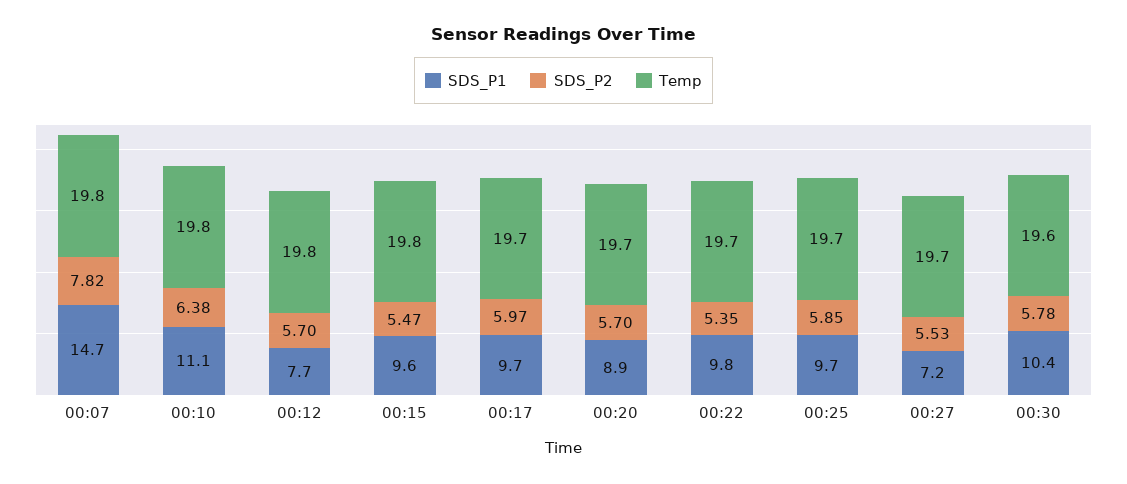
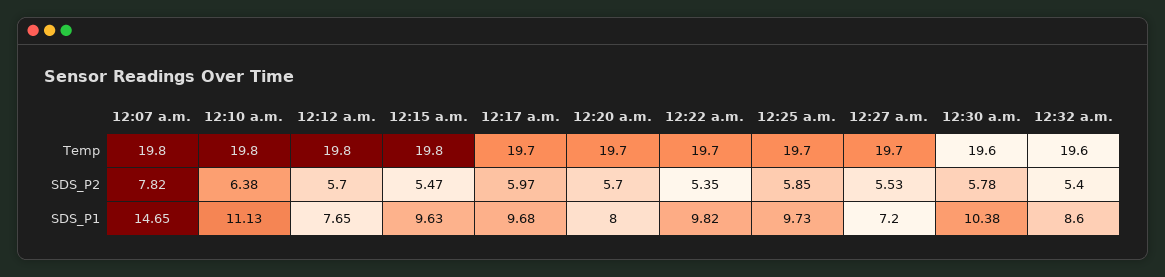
SDS_P1, 00:20: 8.9 -> 8
Temp, 12:32 a.m.: none -> 19.6
SDS_P2, 12:32 a.m.: none -> 5.4
SDS_P1, 12:32 a.m.: none -> 8.6

